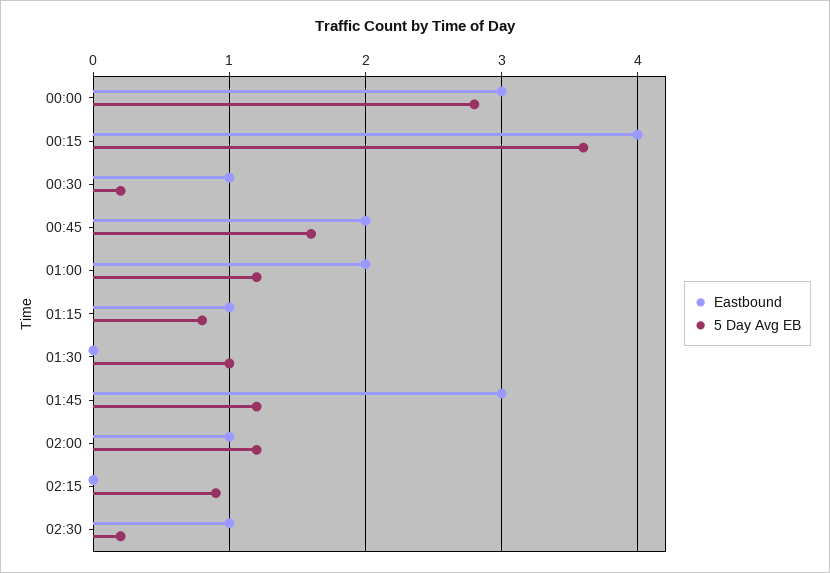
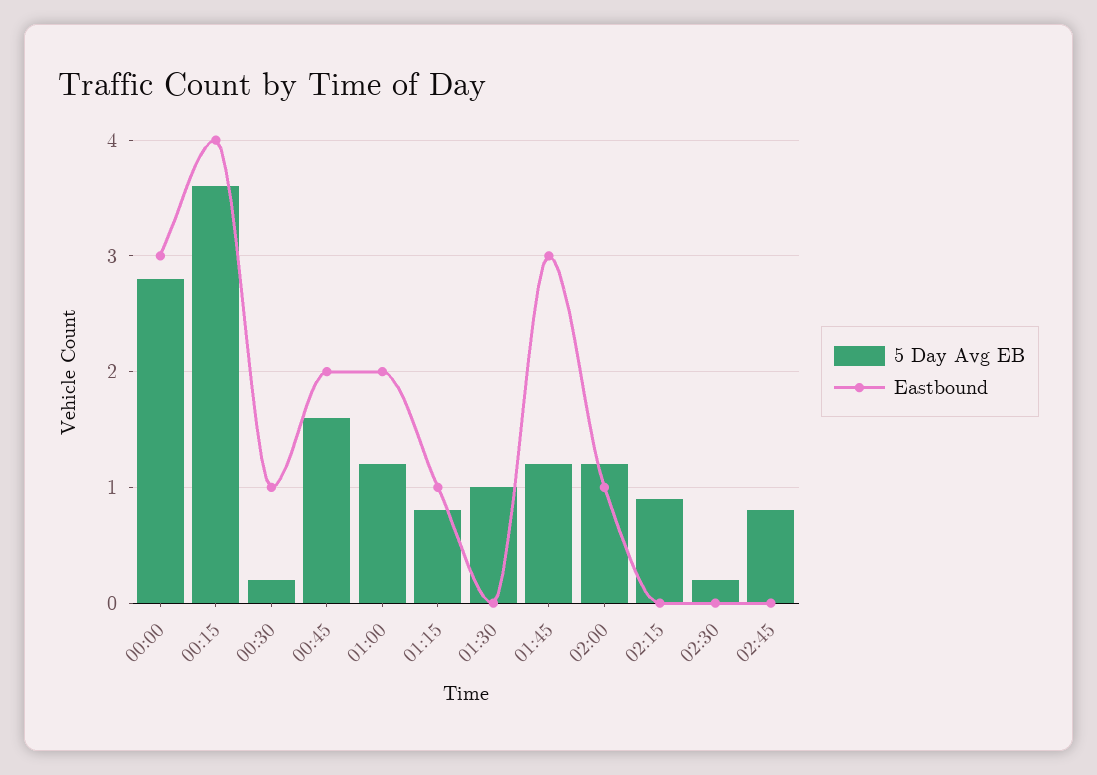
Eastbound, 02:30: 1 -> 0
5 Day Avg EB, 02:45: none -> 0.8
Eastbound, 02:45: none -> 0

